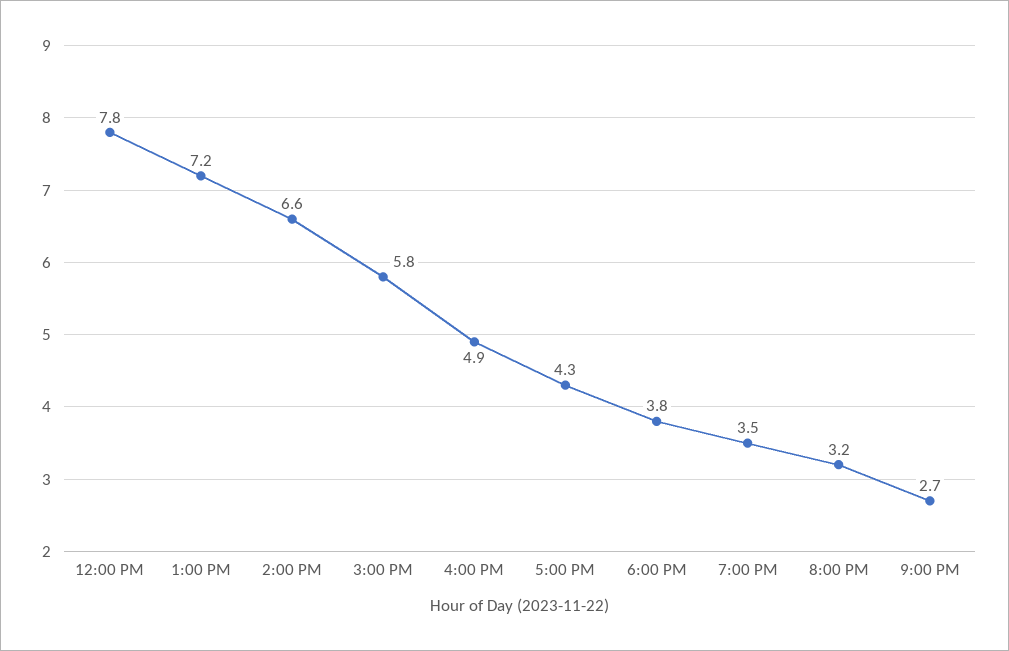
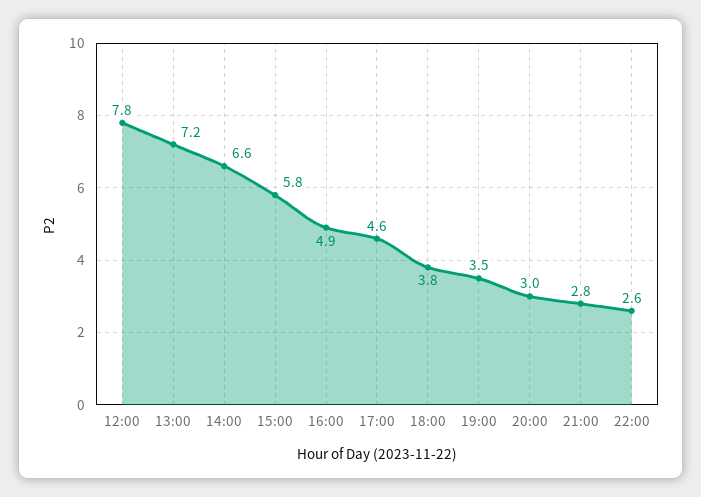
5:00 PM: 4.3 -> 4.6
8:00 PM: 3.2 -> 3
9:00 PM: 2.7 -> 2.8
22:00: none -> 2.6

